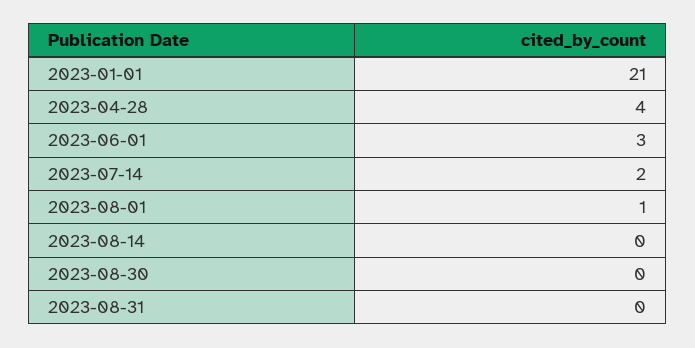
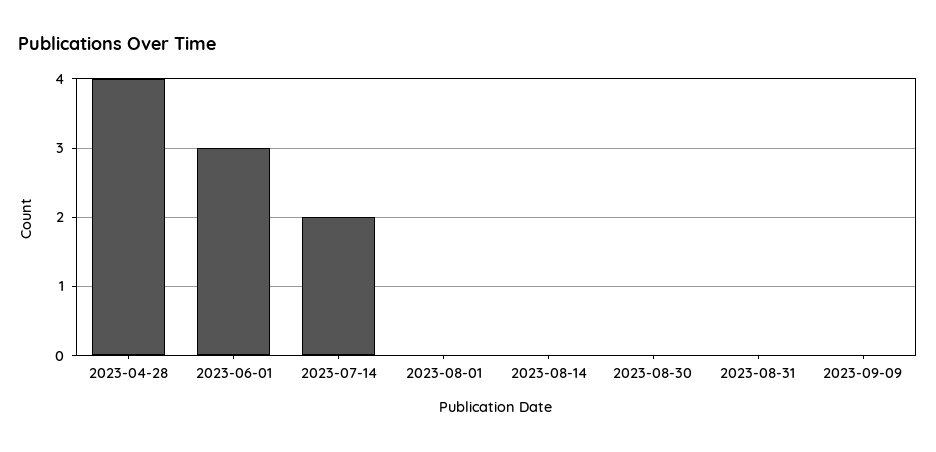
2023-01-01: 21 -> none
2023-08-01: 1 -> 0
2023-09-09: none -> 0

